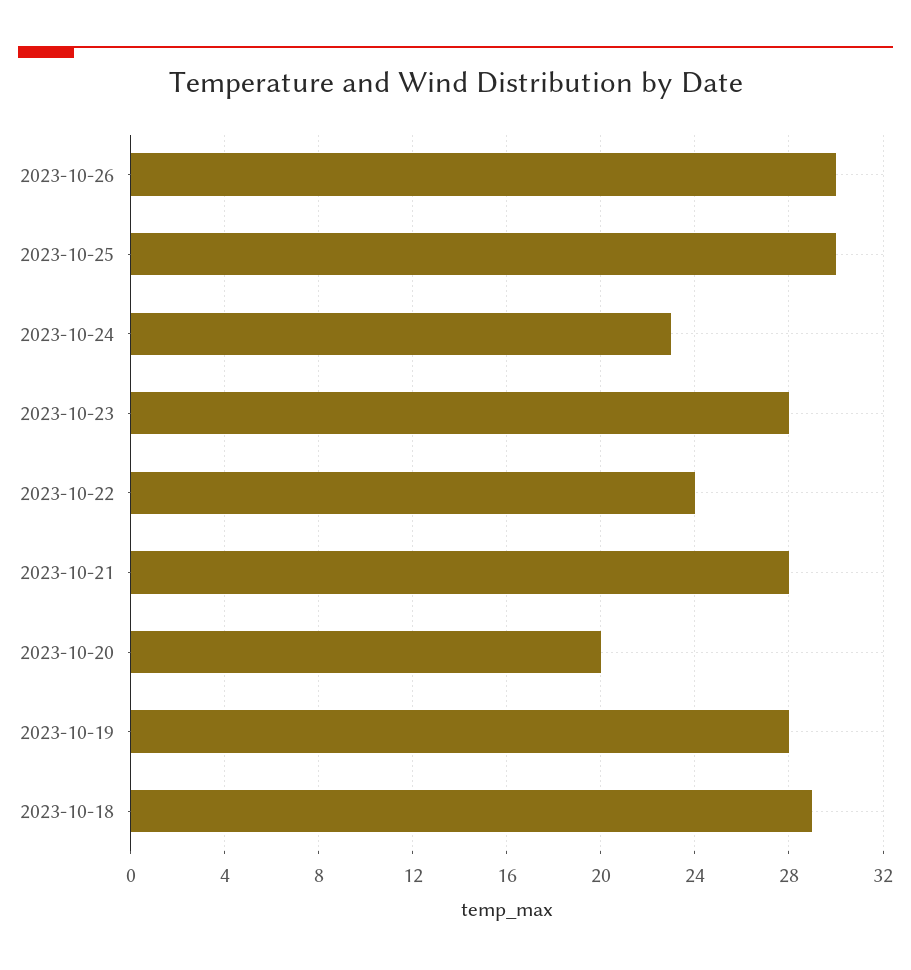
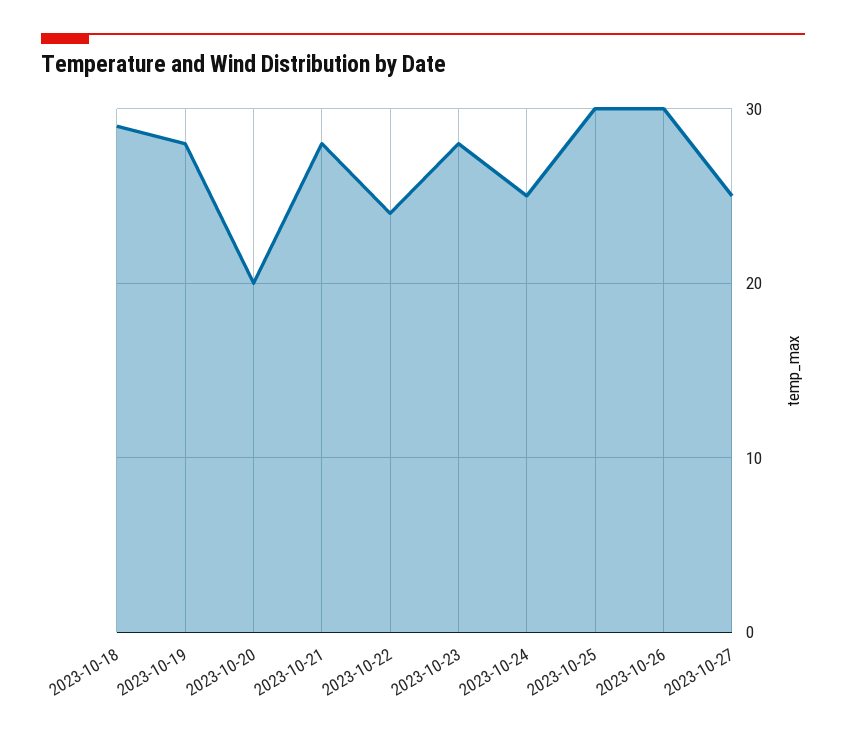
2023-10-24: 23 -> 25
2023-10-27: none -> 25

